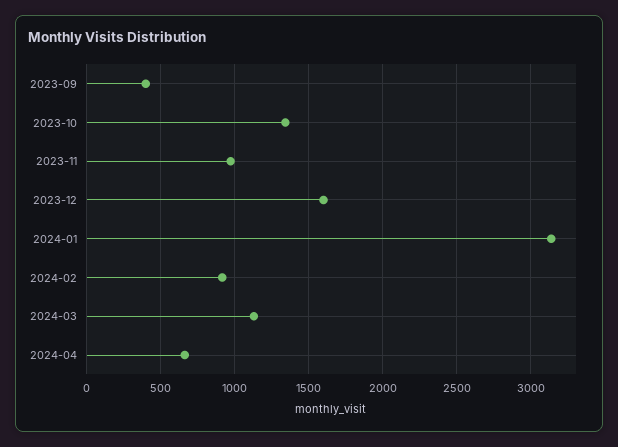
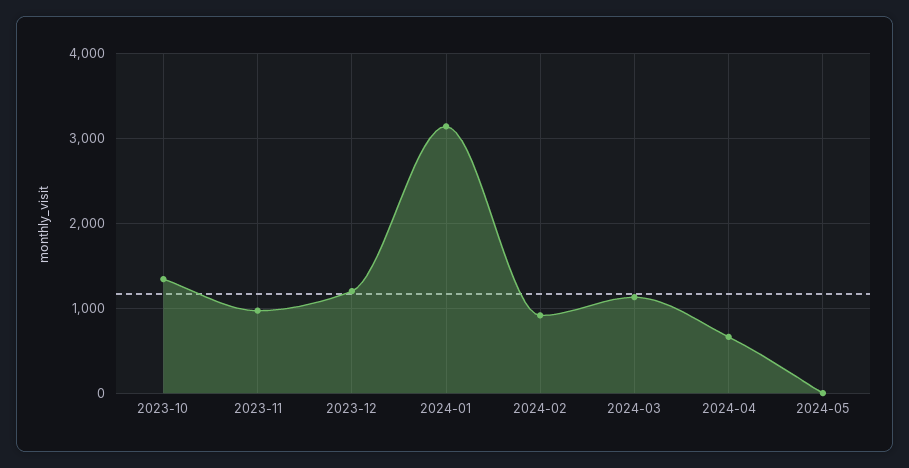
2023-09: 400 -> none
2023-12: 1600 -> 1200
2024-05: none -> 0

